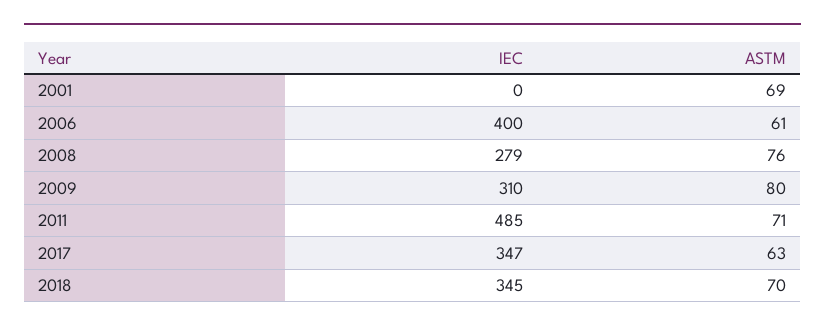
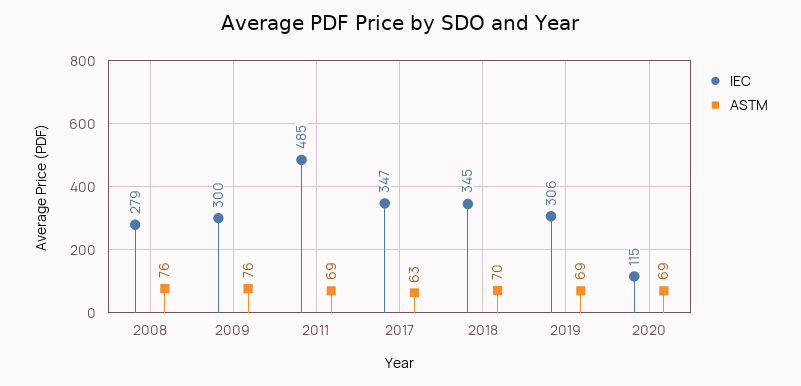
IEC, 2001: 0 -> none
ASTM, 2001: 69 -> none
IEC, 2006: 400 -> none
ASTM, 2006: 61 -> none
IEC, 2009: 310 -> 300
ASTM, 2009: 80 -> 76
ASTM, 2011: 71 -> 69
IEC, 2019: none -> 306
ASTM, 2019: none -> 69
IEC, 2020: none -> 115
ASTM, 2020: none -> 69

